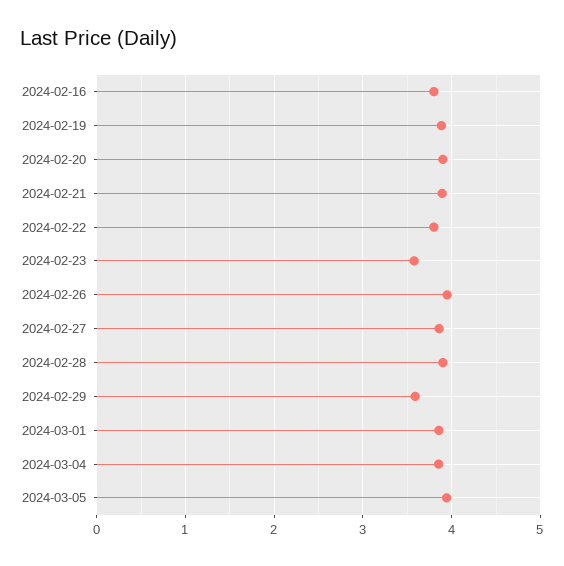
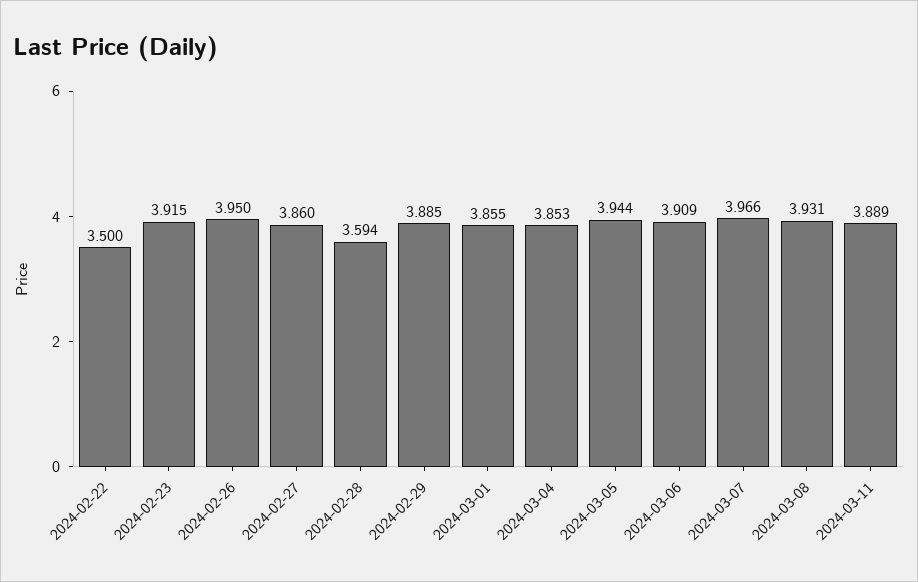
2024-02-16: 3.8 -> none
2024-02-19: 3.9 -> none
2024-02-20: 3.9 -> none
2024-02-21: 3.9 -> none
2024-02-22: 3.8 -> 3.5
2024-02-23: 3.6 -> 3.915
2024-02-28: 3.9 -> 3.594
2024-02-29: 3.6 -> 3.885
2024-03-06: none -> 3.909
2024-03-07: none -> 3.966
2024-03-08: none -> 3.931
2024-03-11: none -> 3.889

